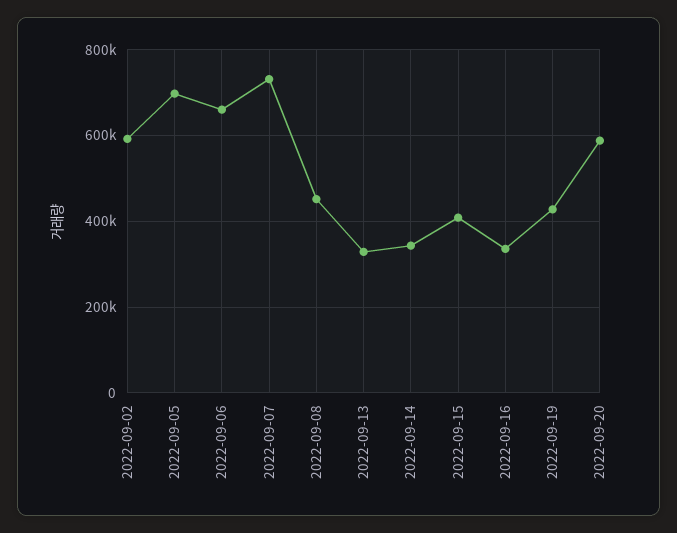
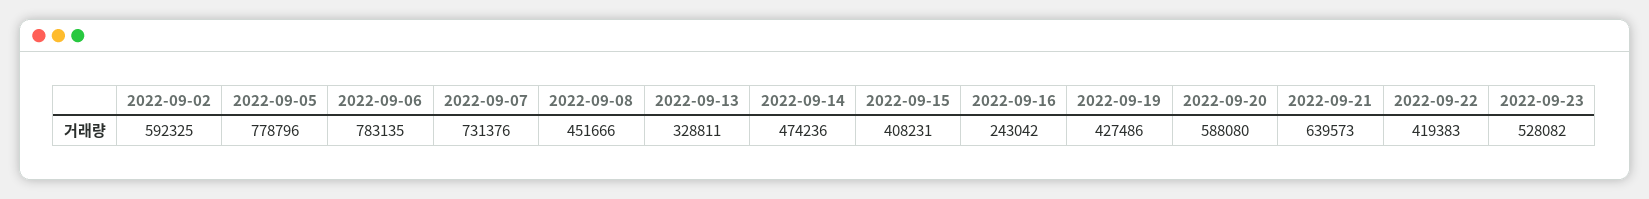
2022-09-05: 700000 -> 778796
2022-09-06: 660000 -> 783135
2022-09-14: 340000 -> 474236
2022-09-16: 340000 -> 243042
2022-09-21: none -> 639573
2022-09-22: none -> 419383
2022-09-23: none -> 528082

